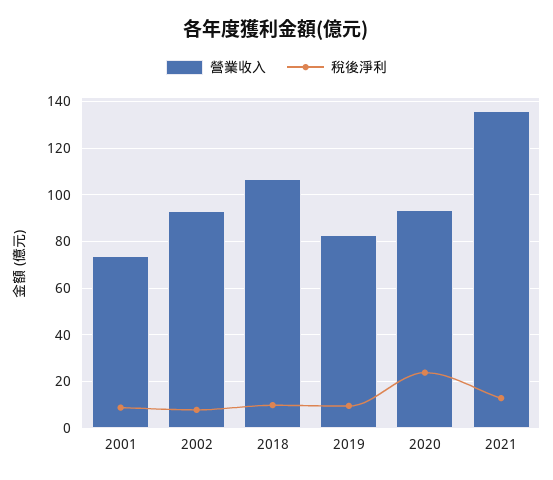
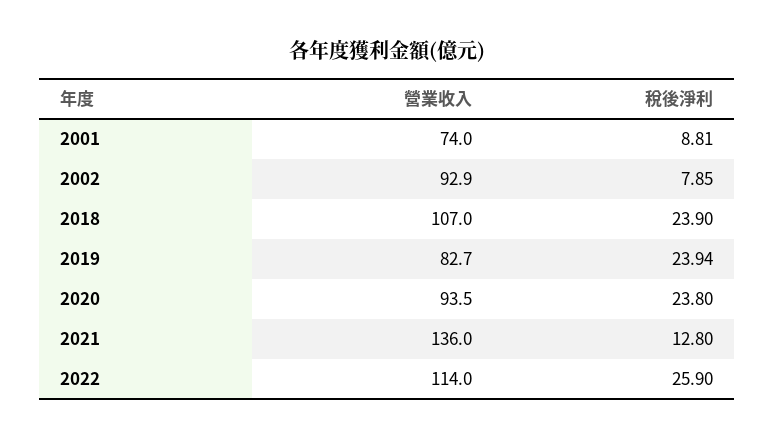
稅後淨利, 2018: 10 -> 23.9
稅後淨利, 2019: 10 -> 23.94
營業收入, 2022: none -> 114
稅後淨利, 2022: none -> 25.9

